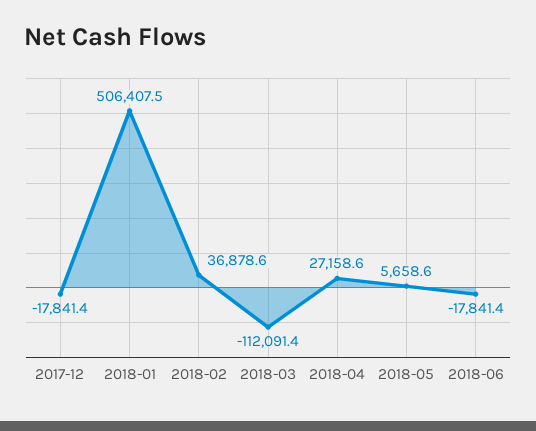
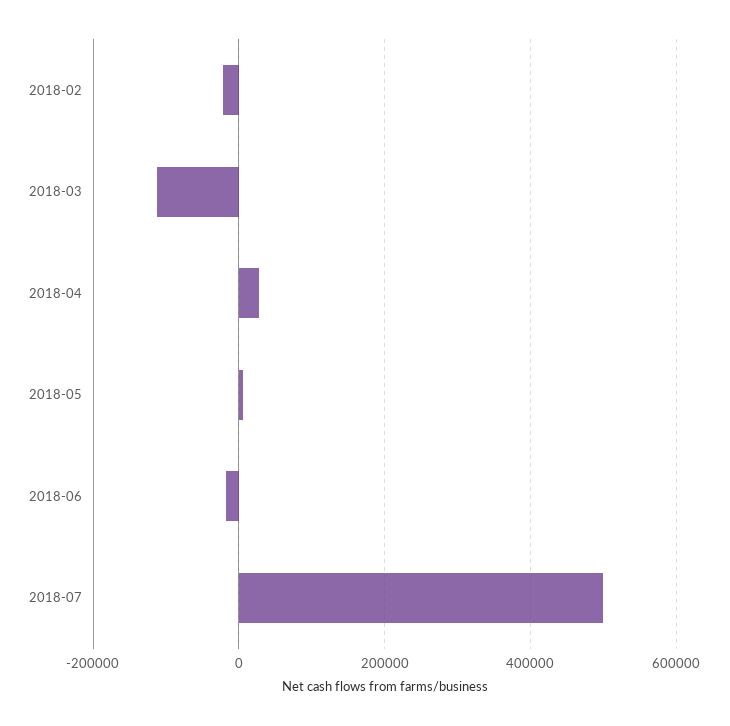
2017-12: -17841.4 -> none
2018-01: 506407.5 -> none
2018-02: 36878.6 -> -20000
2018-07: none -> 500000

